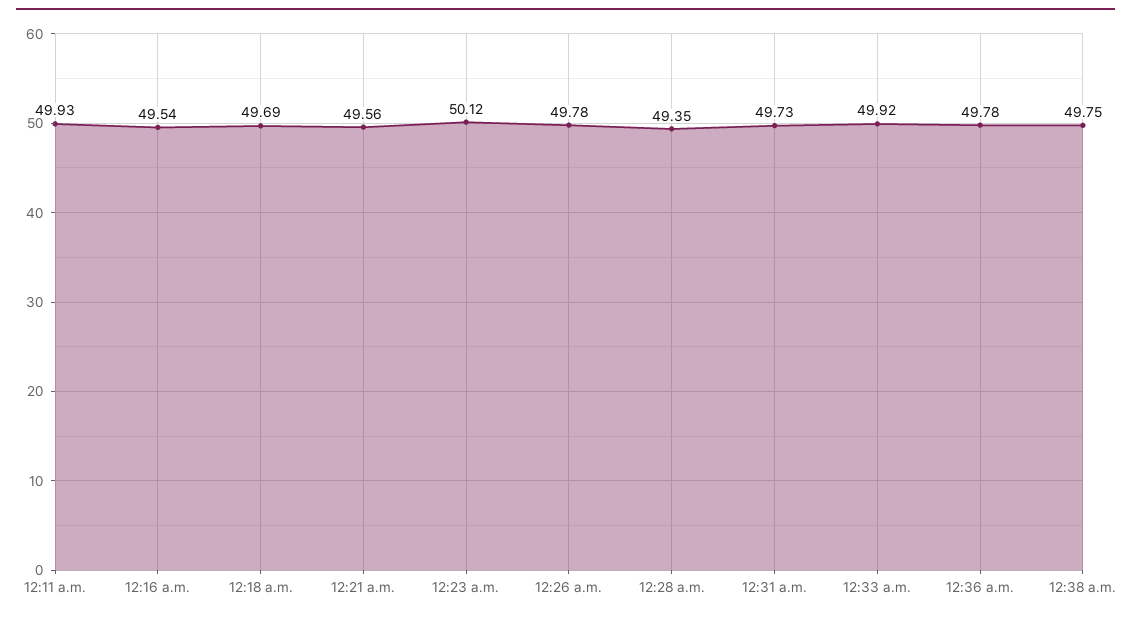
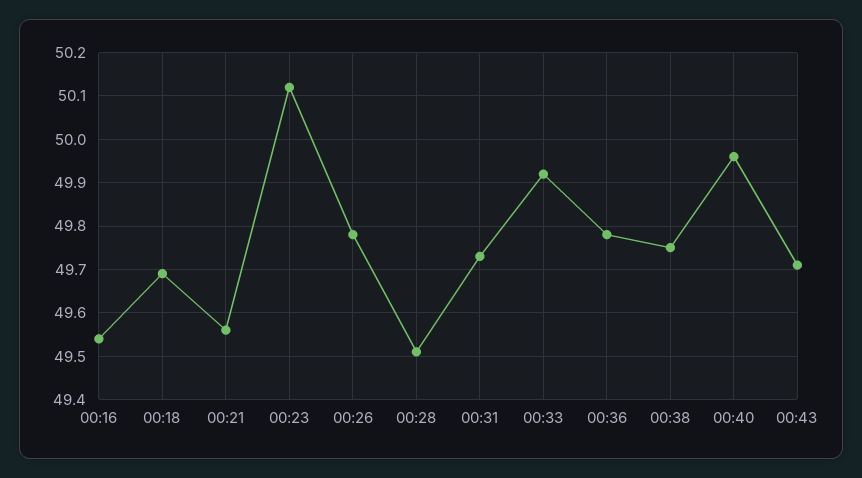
12:11 a.m.: 49.93 -> none
12:28 a.m.: 49.35 -> 49.5
00:40: none -> 49.95
00:43: none -> 49.7

